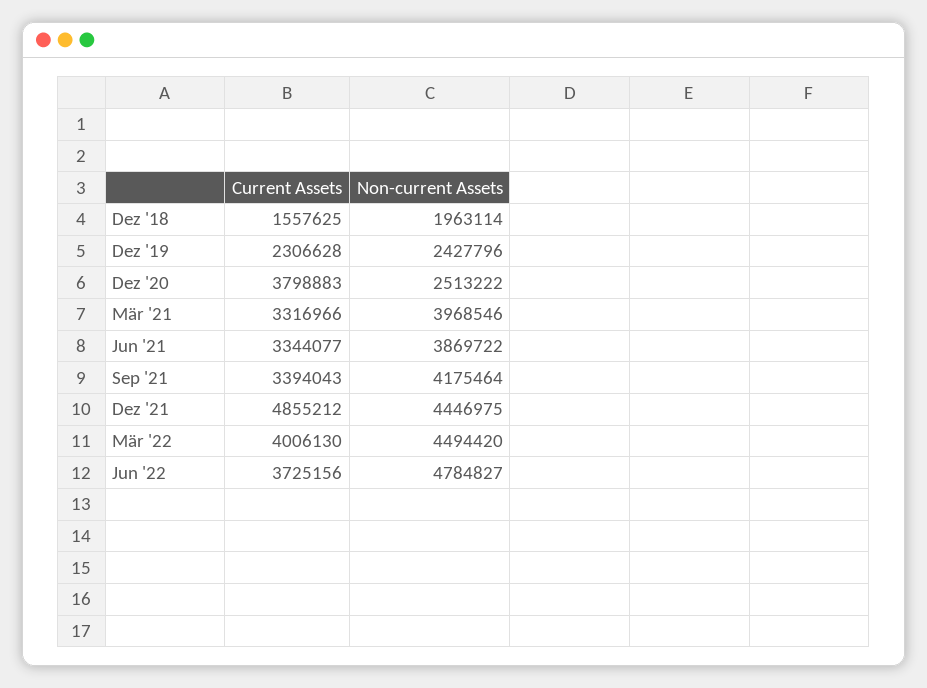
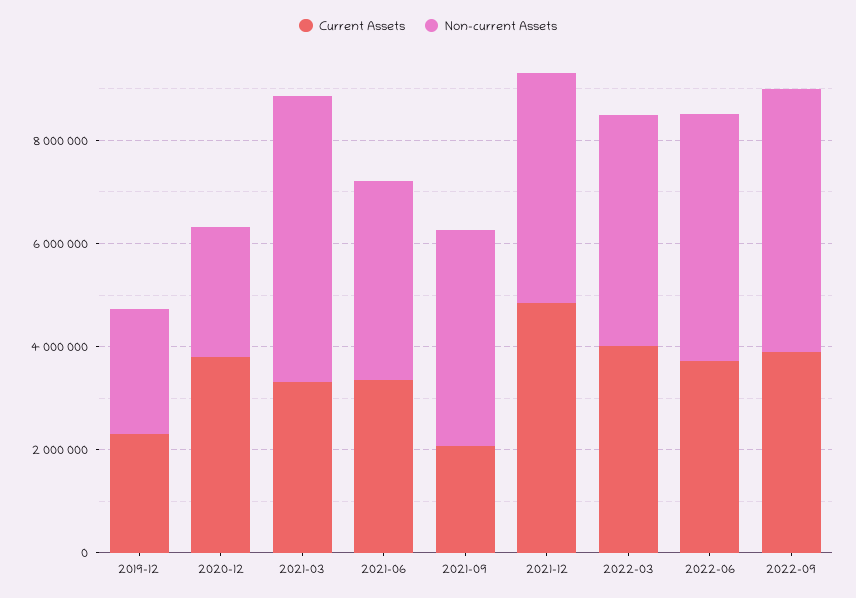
Current Assets, Dez '18: 1557625 -> none
Non-current Assets, Dez '18: 1963114 -> none
Non-current Assets, Mär '21: 3968546 -> 5500000
Current Assets, Sep '21: 3394043 -> 2000000
Current Assets, 2022-09: none -> 4000000
Non-current Assets, 2022-09: none -> 5000000

